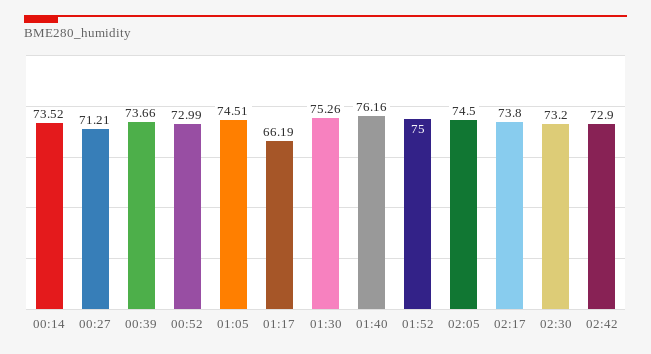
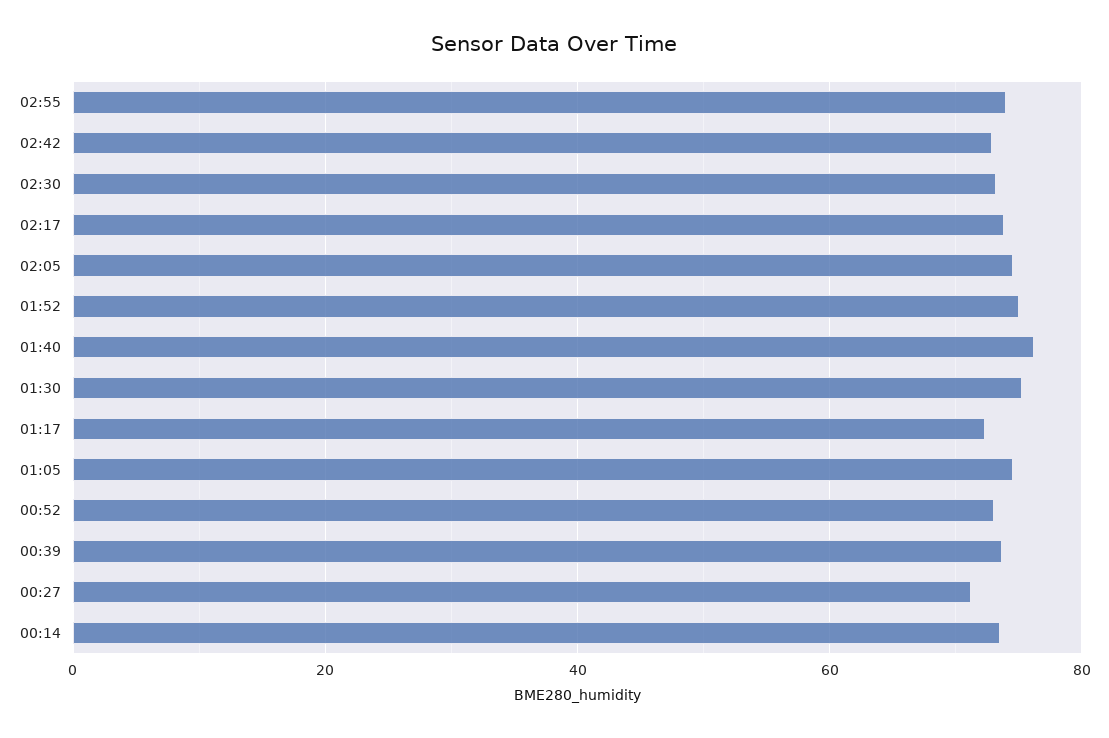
01:17: 66.19 -> 72
02:55: none -> 74

